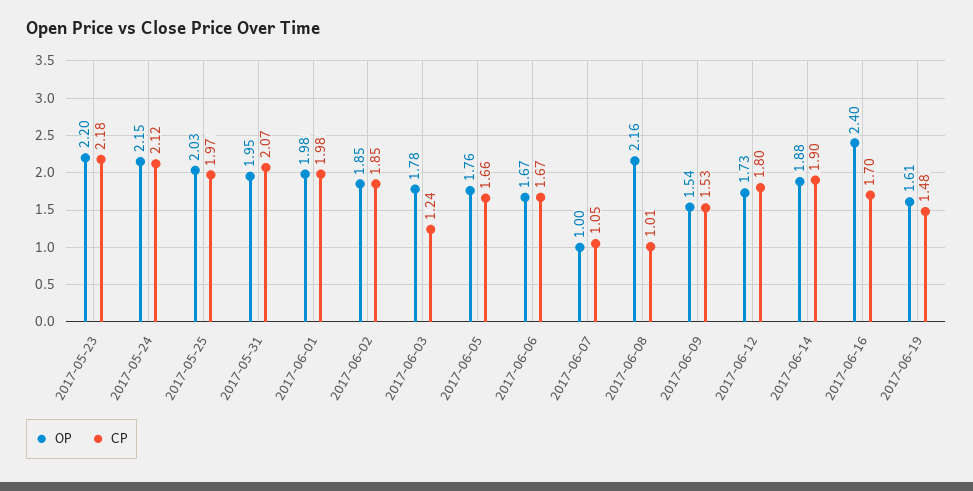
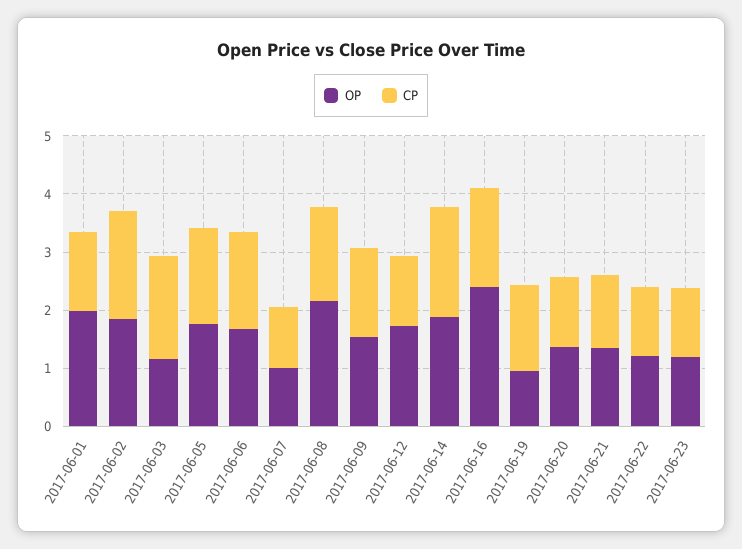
OP, 2017-05-23: 2.2 -> none
CP, 2017-05-23: 2.18 -> none
OP, 2017-05-24: 2.15 -> none
CP, 2017-05-24: 2.12 -> none
OP, 2017-05-25: 2.03 -> none
CP, 2017-05-25: 1.97 -> none
OP, 2017-05-31: 1.95 -> none
CP, 2017-05-31: 2.07 -> none
CP, 2017-06-01: 1.98 -> 1.4
OP, 2017-06-03: 1.78 -> 1.2
CP, 2017-06-03: 1.24 -> 1.8
CP, 2017-06-08: 1.01 -> 1.6
CP, 2017-06-12: 1.8 -> 1.2
OP, 2017-06-19: 1.61 -> 1
OP, 2017-06-20: none -> 1.4
CP, 2017-06-20: none -> 1.2
OP, 2017-06-21: none -> 1.4
CP, 2017-06-21: none -> 1.2
OP, 2017-06-22: none -> 1.2
CP, 2017-06-22: none -> 1.2
OP, 2017-06-23: none -> 1.2
CP, 2017-06-23: none -> 1.2

